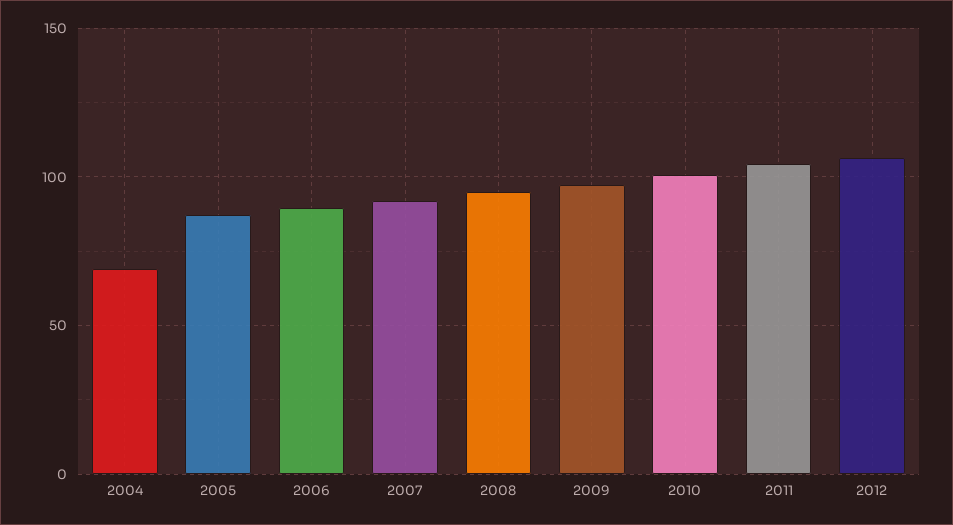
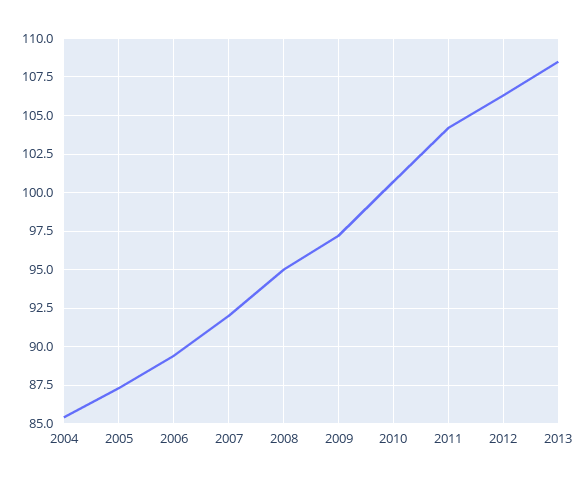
2004: 70 -> 85.5
2013: none -> 108.5

